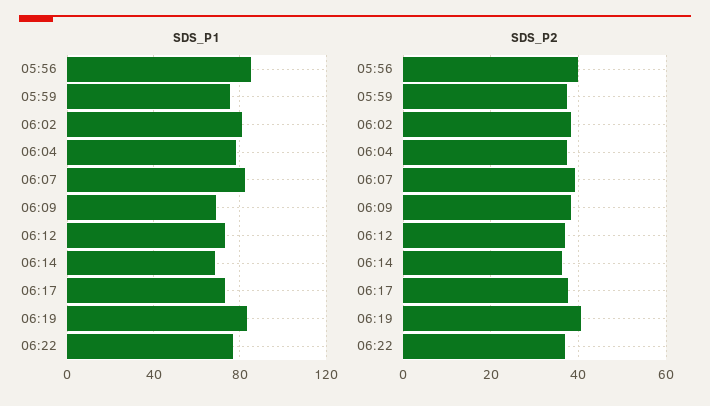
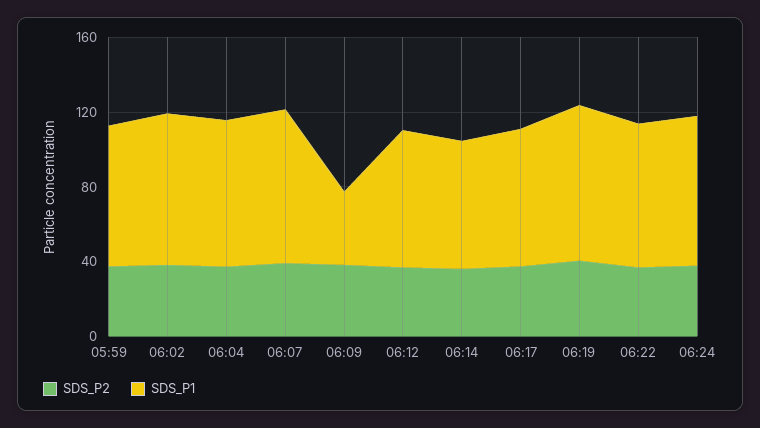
SDS_P1, 05:56: 85 -> none
SDS_P1, 06:09: 70 -> 40
SDS_P2, 05:56: 40 -> none
SDS_P2, 06:24: none -> 40
SDS_P1, 06:24: none -> 80

